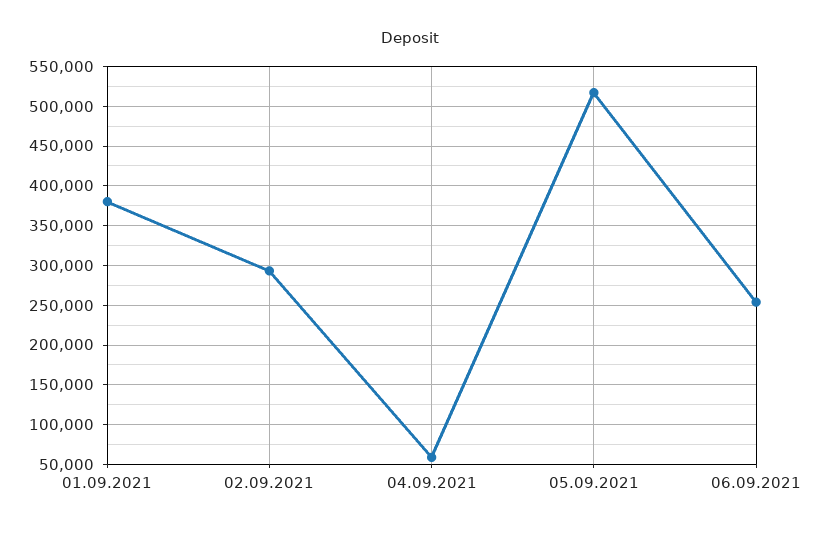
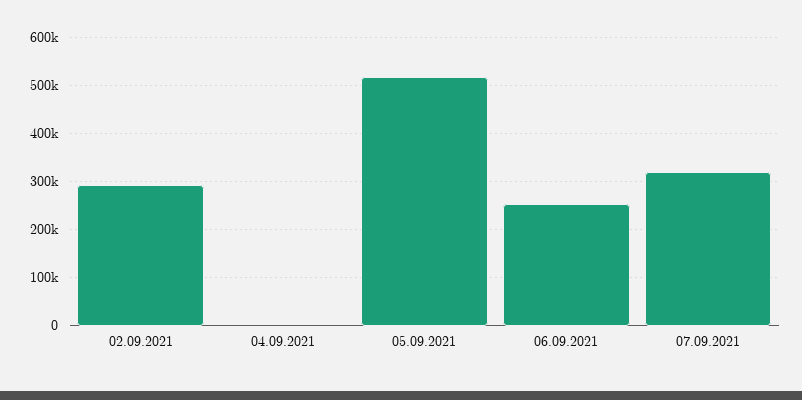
01.09.2021: 380000 -> none
04.09.2021: 60000 -> 0
07.09.2021: none -> 320000

